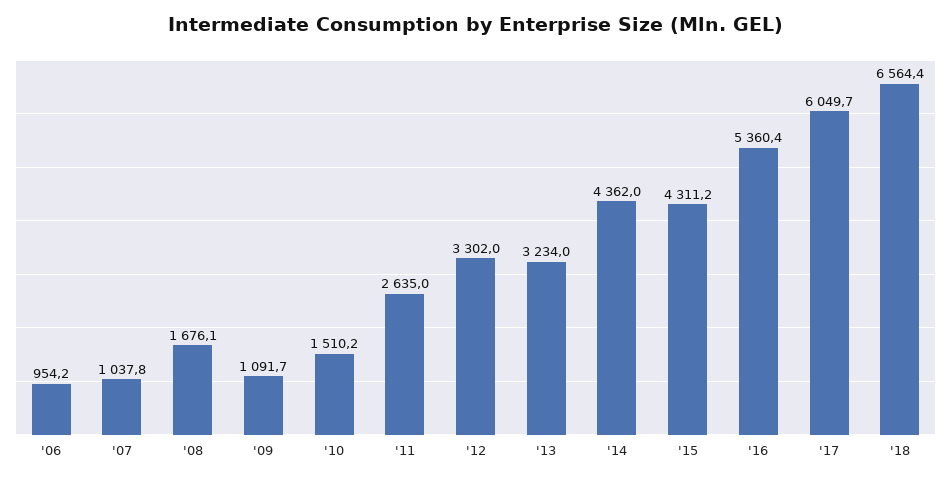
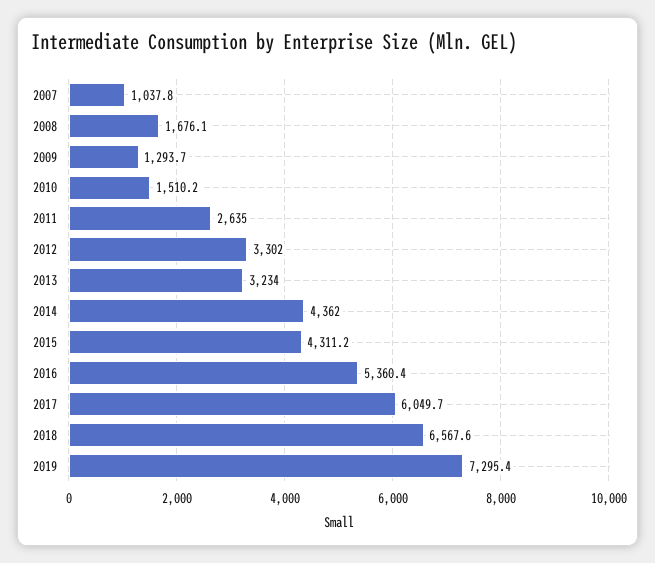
'06: 954.2 -> none
'09: 1091.7 -> 1293.7
'18: 6564.4 -> 6567.6
2019: none -> 7295.4

